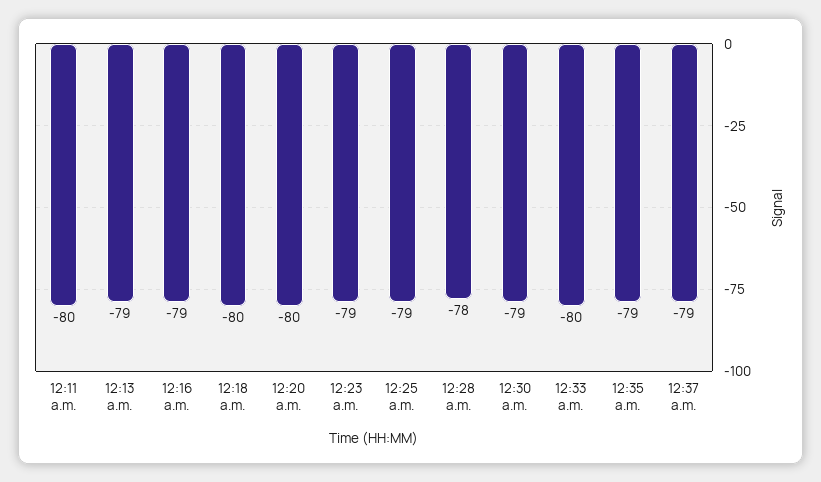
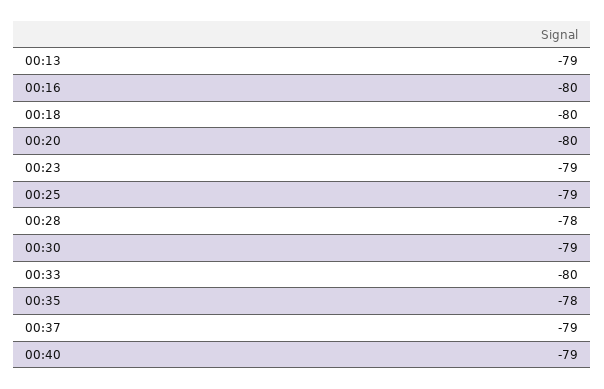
12:11 a.m.: -80 -> none
12:16 a.m.: -79 -> -80
12:35 a.m.: -79 -> -78
00:40: none -> -79

